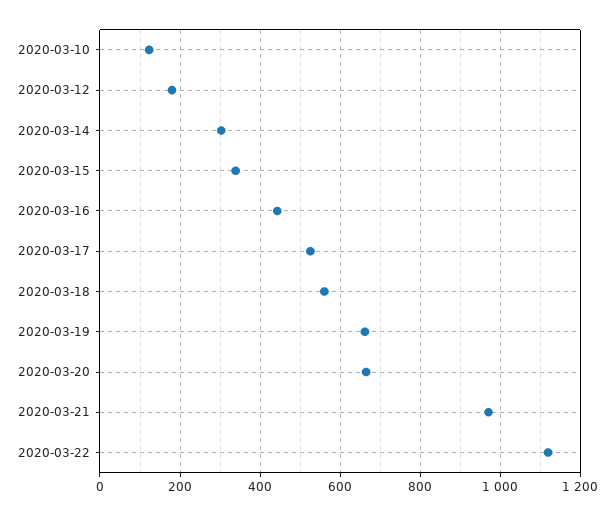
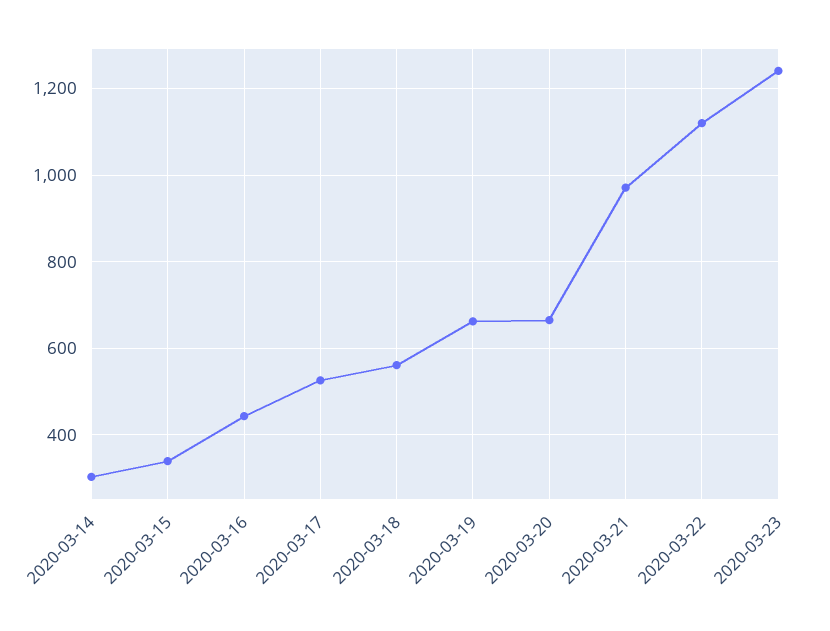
2020-03-10: 120 -> none
2020-03-12: 180 -> none
2020-03-23: none -> 1240

